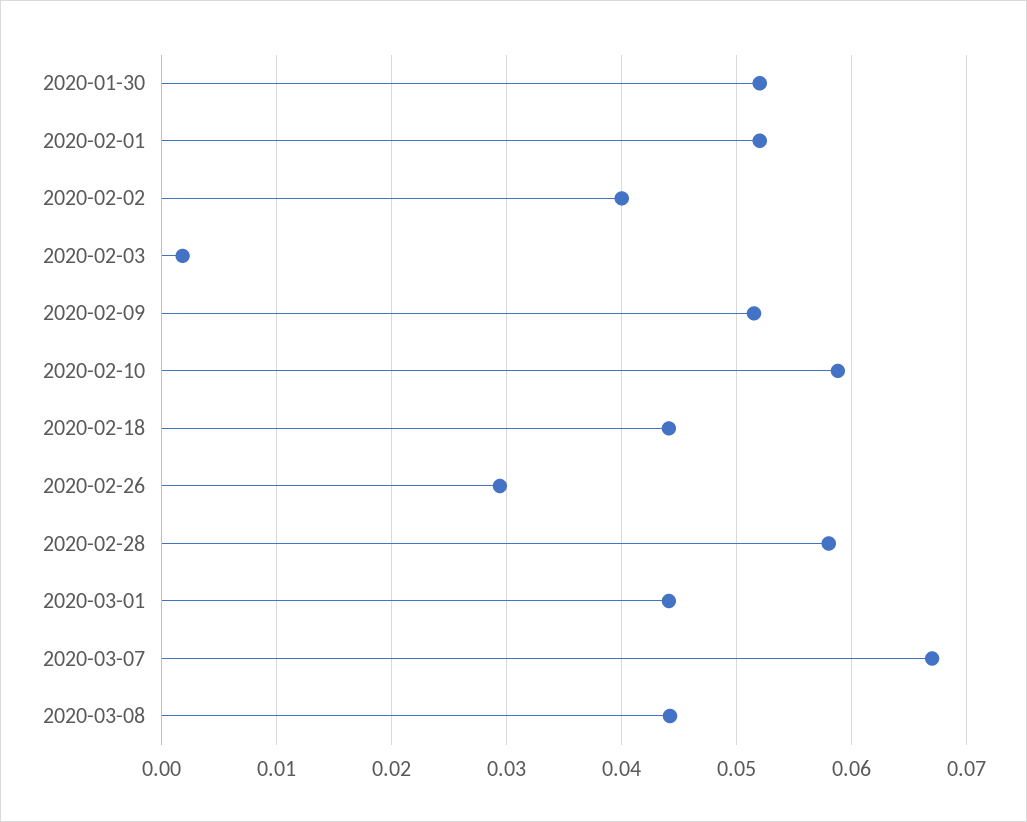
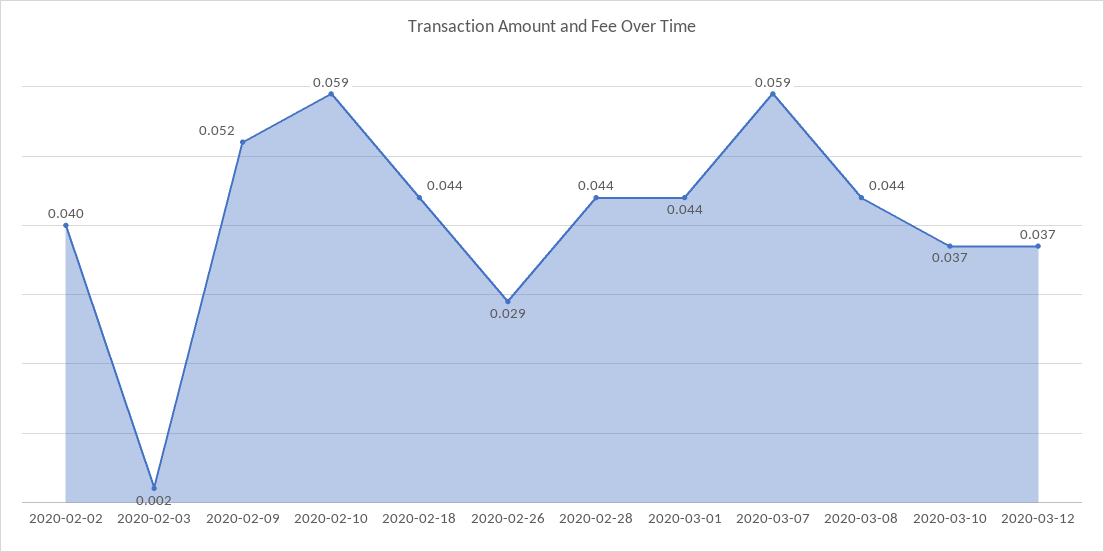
2020-01-30: 0.052 -> none
2020-02-01: 0.052 -> none
2020-02-28: 0.058 -> 0.044
2020-03-07: 0.067 -> 0.059
2020-03-10: none -> 0.037
2020-03-12: none -> 0.037

